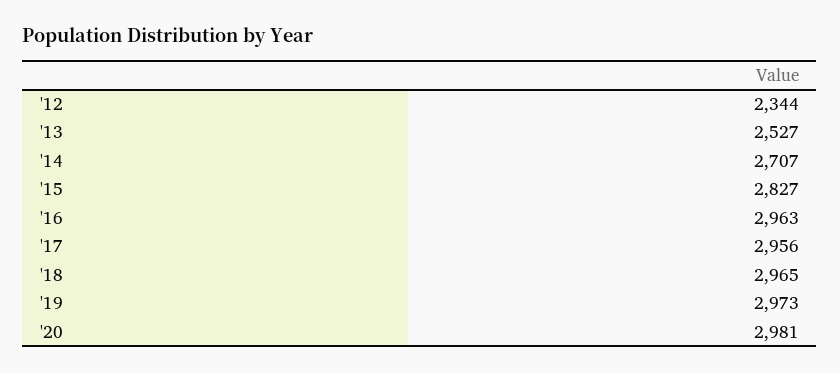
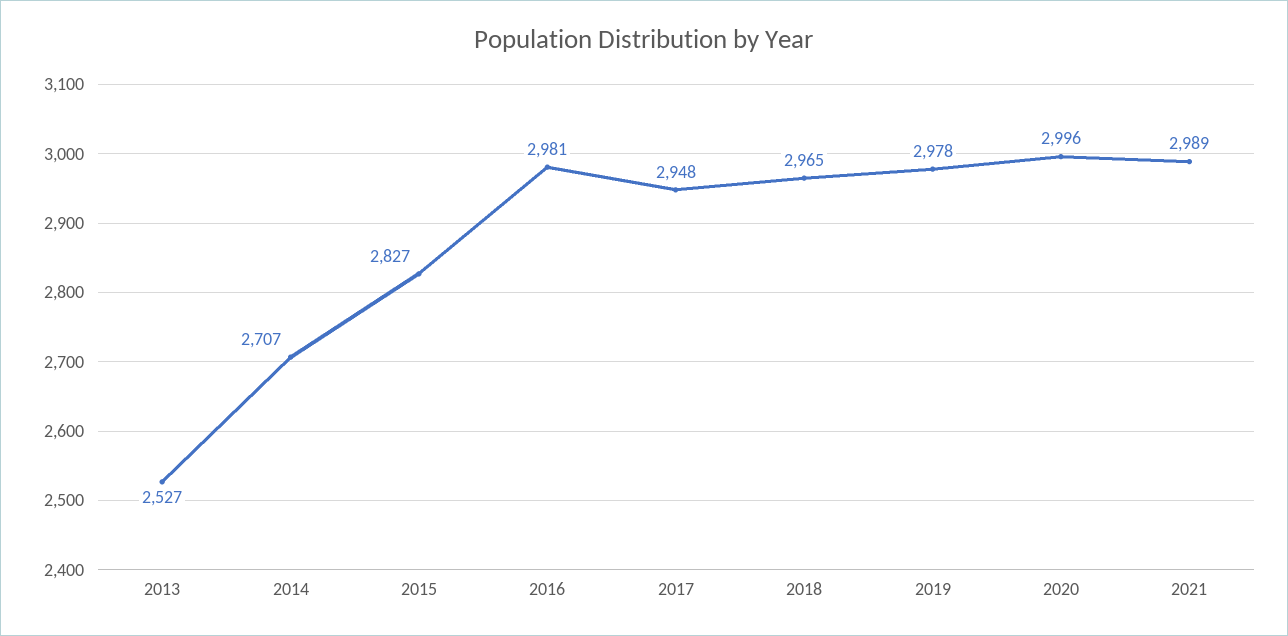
'12: 2344 -> none
'16: 2963 -> 2981
'17: 2956 -> 2948
'19: 2973 -> 2978
'20: 2981 -> 2996
2021: none -> 2989

